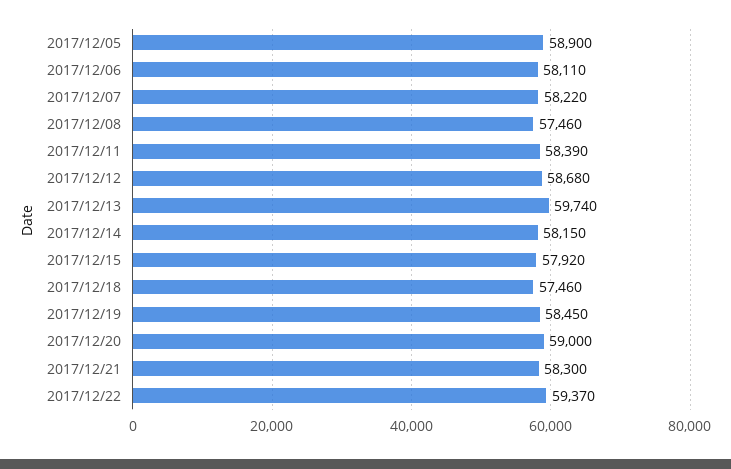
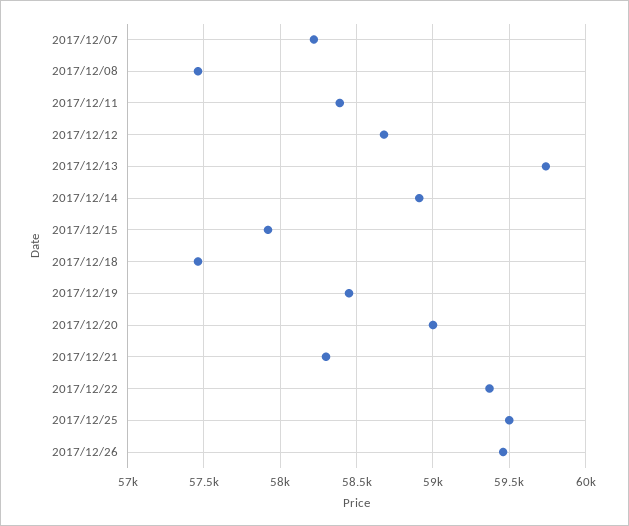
2017/12/05: 58900 -> none
2017/12/06: 58110 -> none
2017/12/14: 58150 -> 58900
2017/12/25: none -> 59500
2017/12/26: none -> 59450

